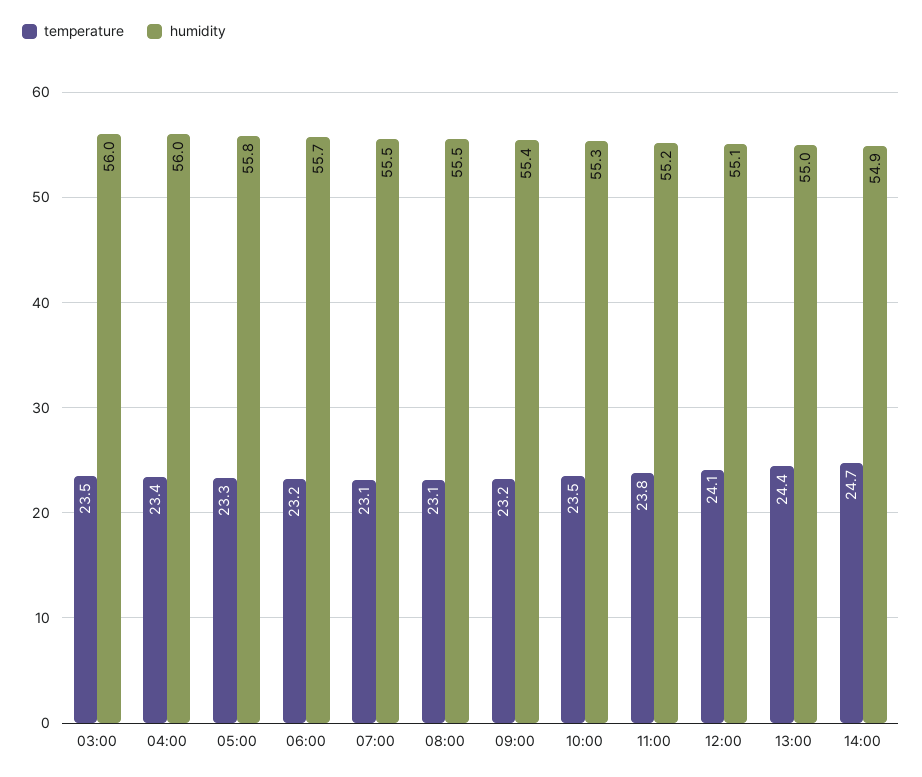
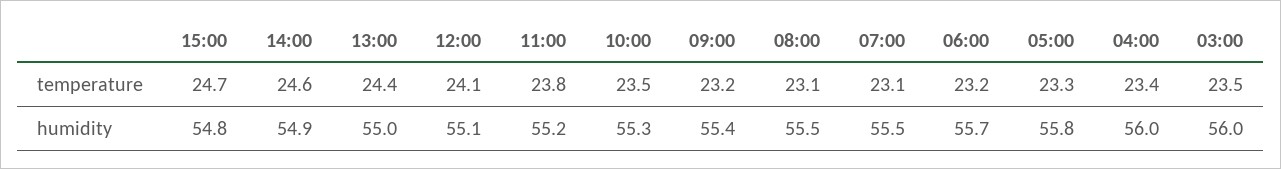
temperature, 14:00: 24.7 -> 24.6
temperature, 15:00: none -> 24.7
humidity, 15:00: none -> 54.8

